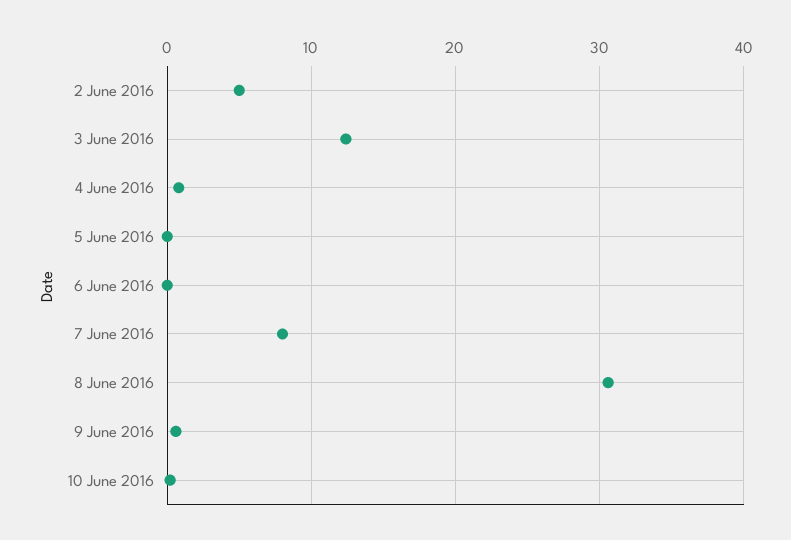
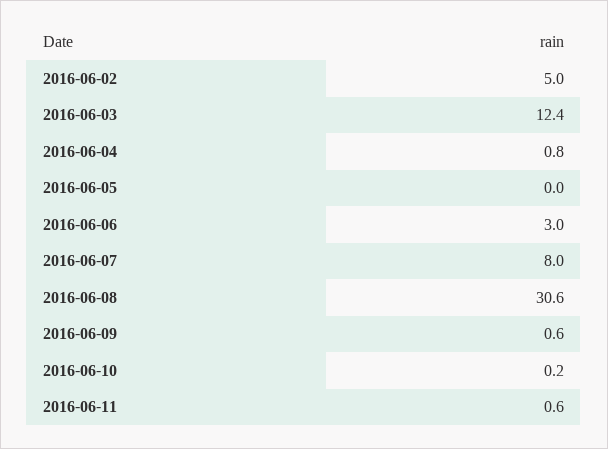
6 June 2016: 0 -> 3
2016-06-11: none -> 0.6

